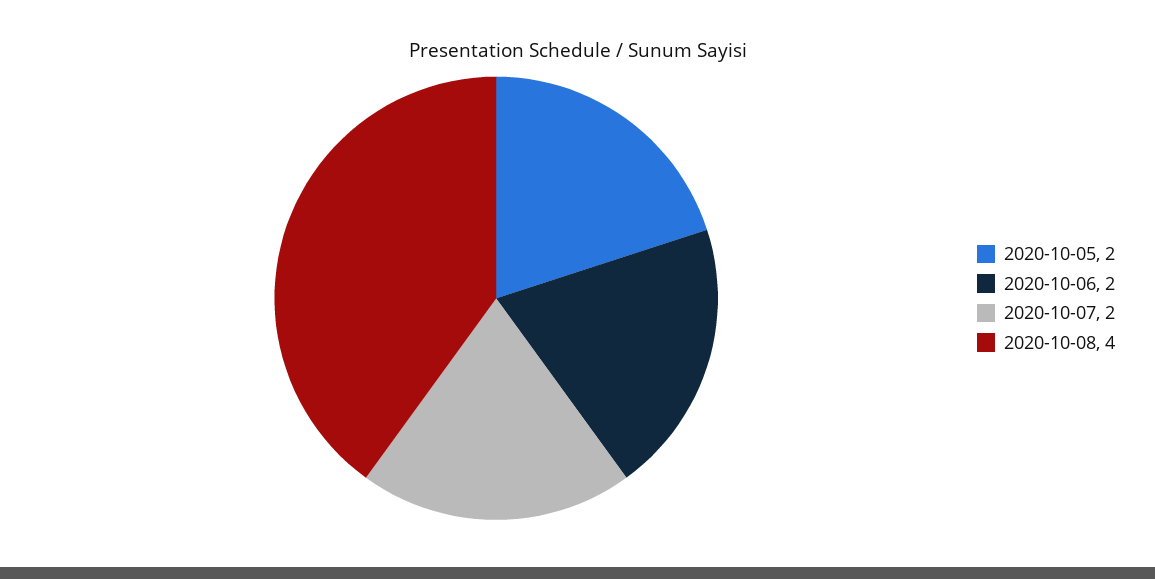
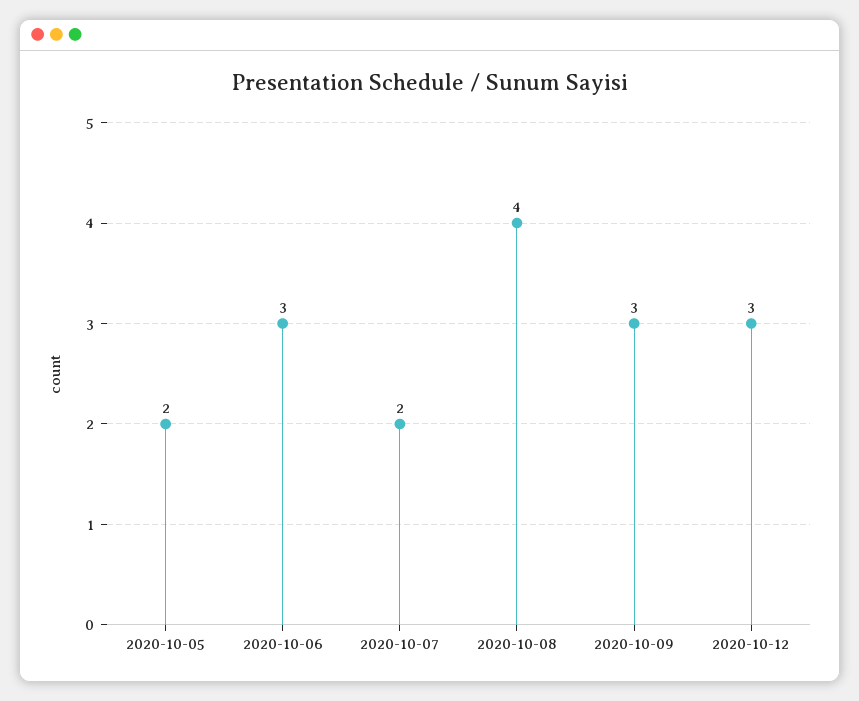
2020-10-06: 2 -> 3
2020-10-09: none -> 3
2020-10-12: none -> 3

